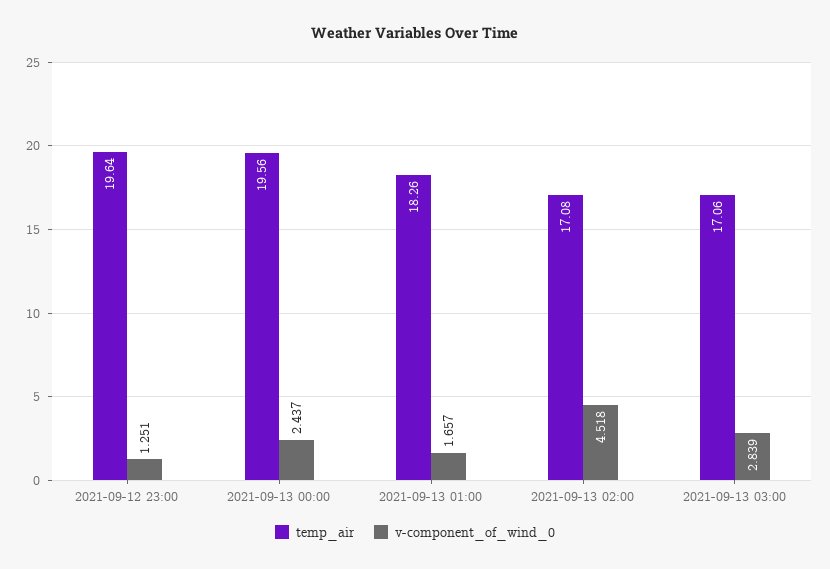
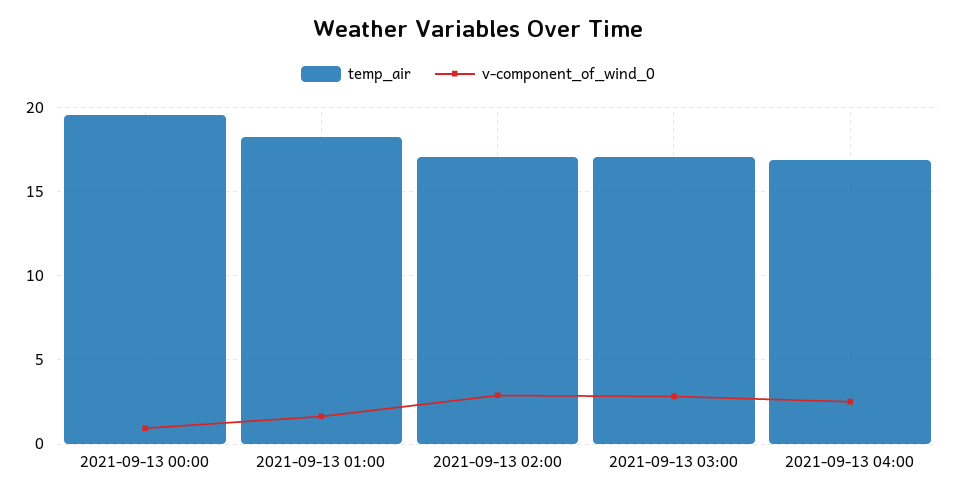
temp_air, 2021-09-12 23:00: 19.64 -> none
v-component_of_wind_0, 2021-09-12 23:00: 1.251 -> none
v-component_of_wind_0, 2021-09-13 00:00: 2.437 -> 1
v-component_of_wind_0, 2021-09-13 02:00: 4.518 -> 3
temp_air, 2021-09-13 04:00: none -> 17
v-component_of_wind_0, 2021-09-13 04:00: none -> 2.5

